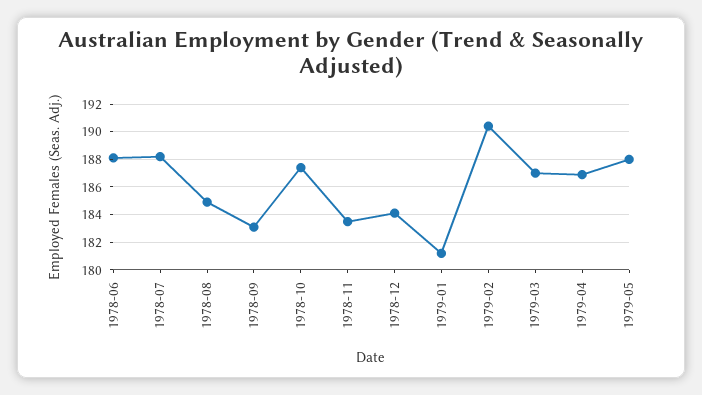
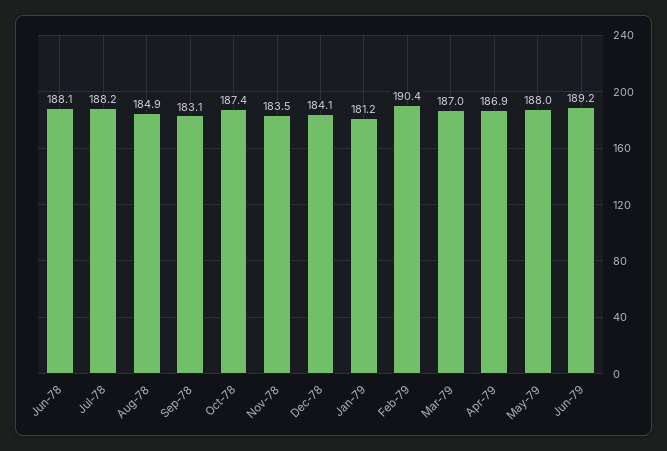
Jun-79: none -> 189.2

